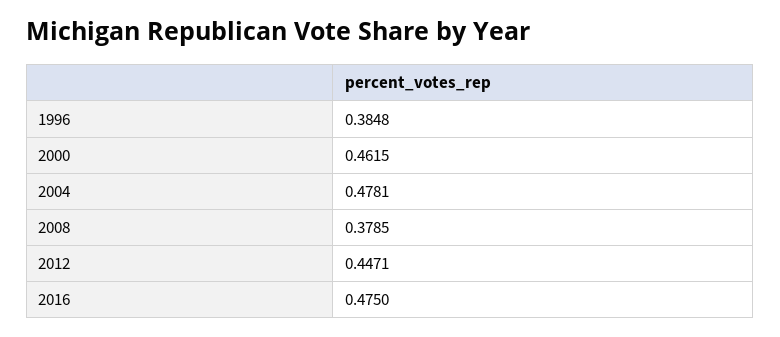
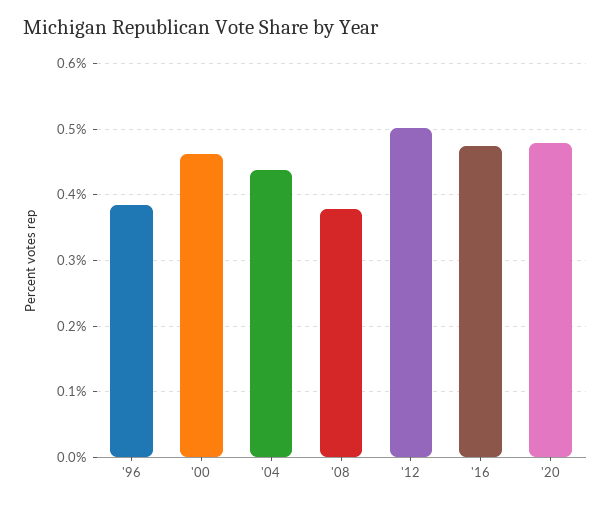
2004: 0.4781 -> 0.44
2012: 0.4471 -> 0.5
'20: none -> 0.48

